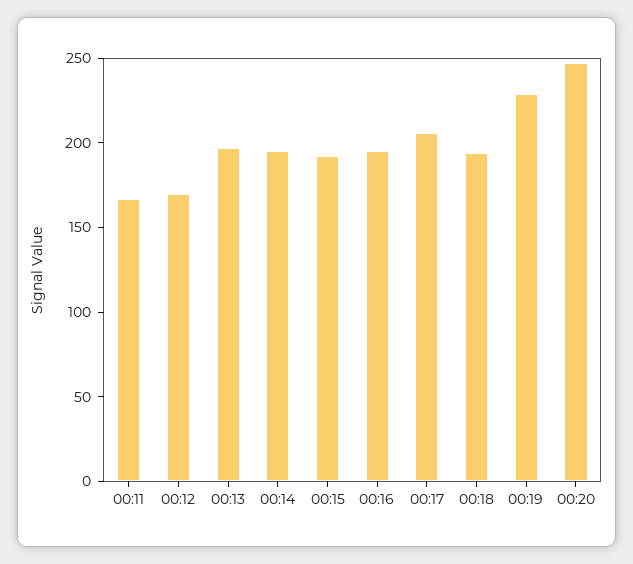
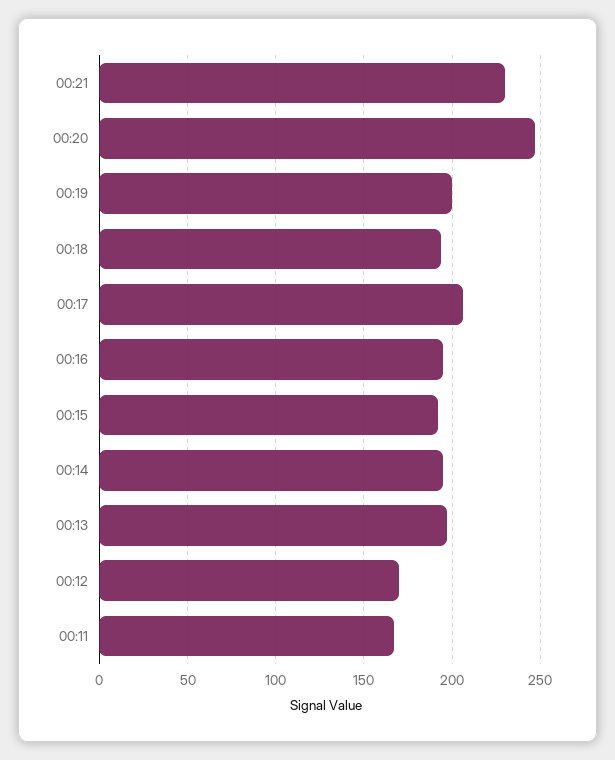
00:19: 230 -> 200
00:21: none -> 230

